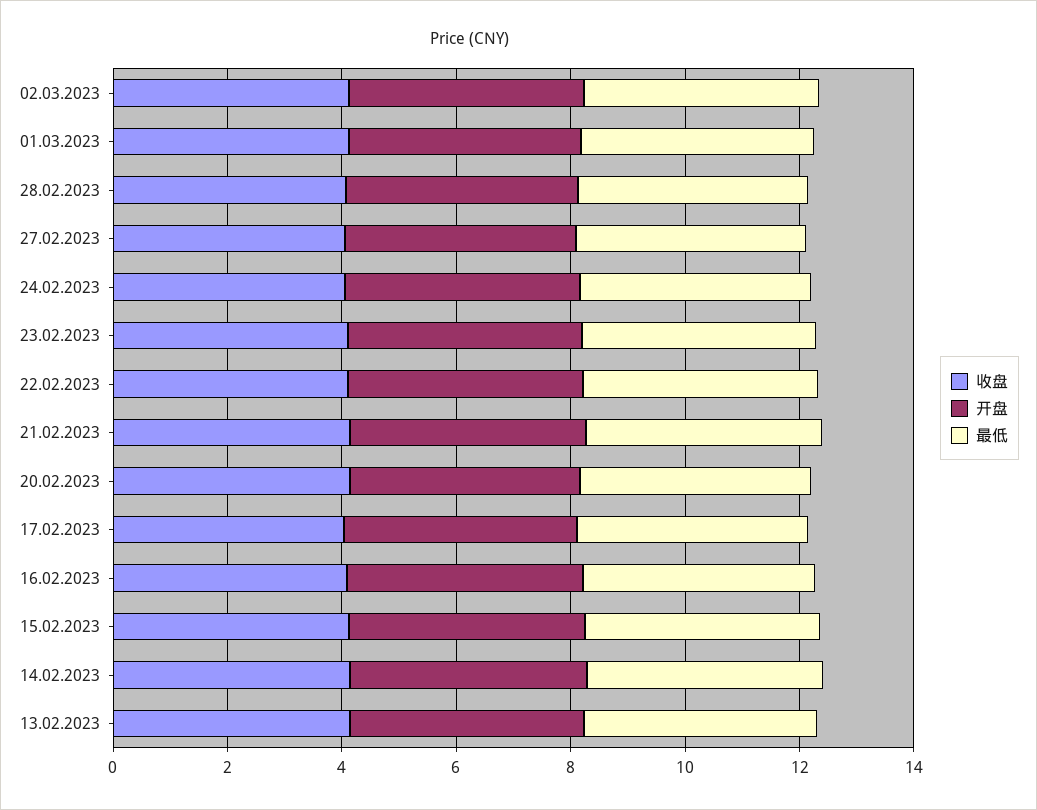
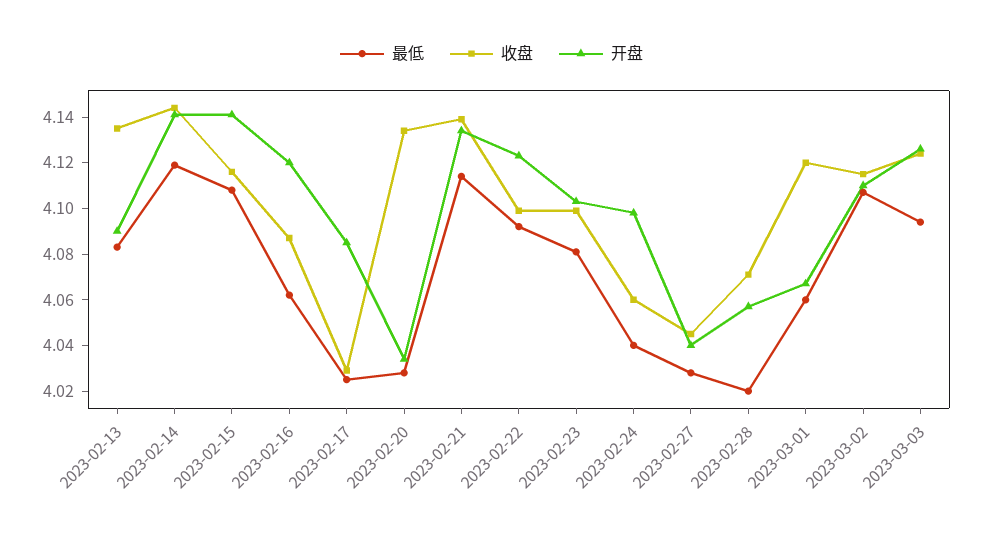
最低, 2023-03-03: none -> 4.095
收盘, 2023-03-03: none -> 4.125
开盘, 2023-03-03: none -> 4.125

